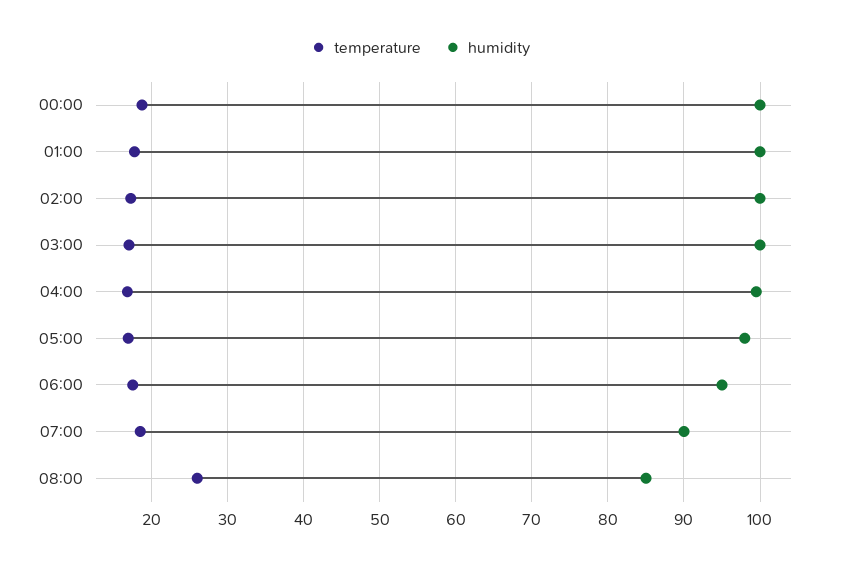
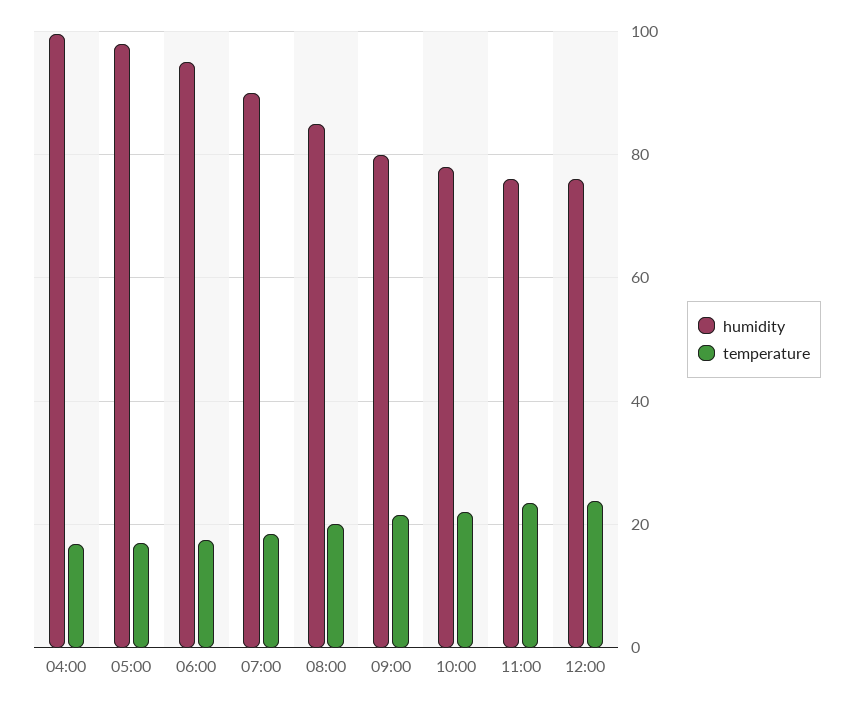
temperature, 00:00: 19 -> none
humidity, 00:00: 100 -> none
temperature, 01:00: 18 -> none
humidity, 01:00: 100 -> none
temperature, 02:00: 17 -> none
humidity, 02:00: 100 -> none
temperature, 03:00: 17 -> none
humidity, 03:00: 100 -> none
temperature, 08:00: 26 -> 20
humidity, 09:00: none -> 80
temperature, 09:00: none -> 22
humidity, 10:00: none -> 78
temperature, 10:00: none -> 22
humidity, 11:00: none -> 76
temperature, 11:00: none -> 24
humidity, 12:00: none -> 76
temperature, 12:00: none -> 24

